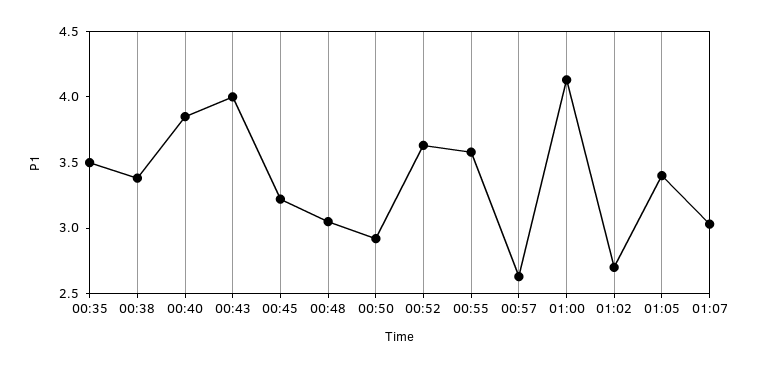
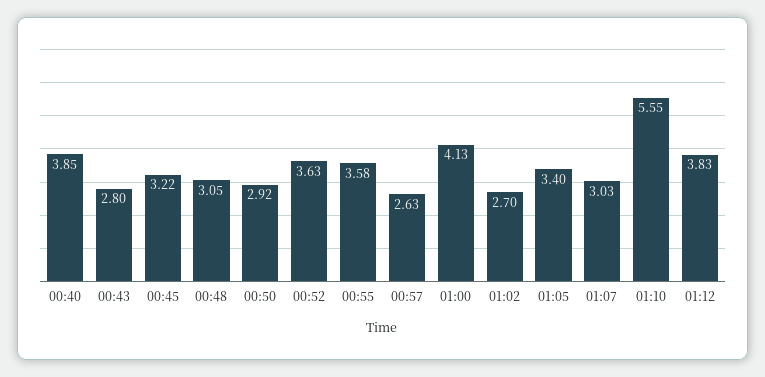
00:35: 3.5 -> none
00:38: 3.4 -> none
00:43: 4 -> 2.8
01:10: none -> 5.55
01:12: none -> 3.83

